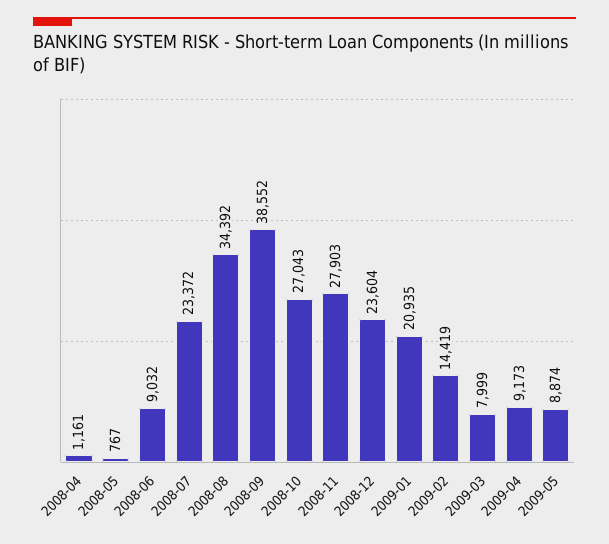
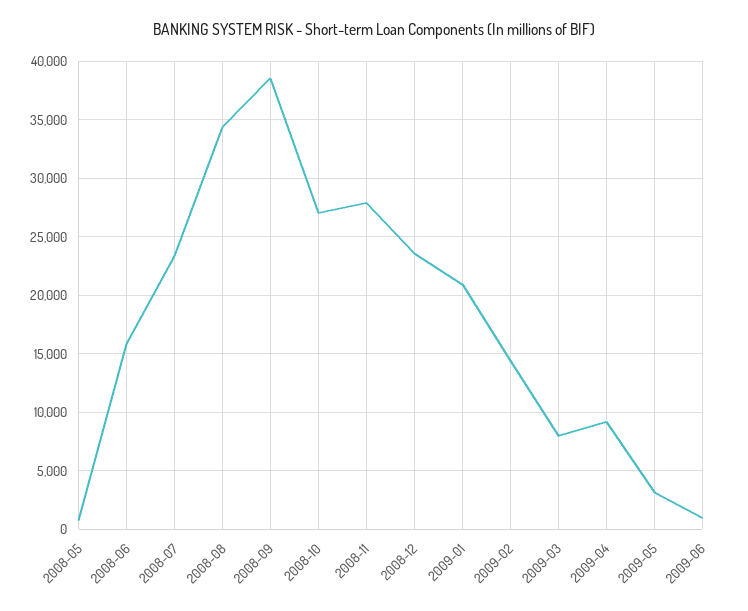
2008-04: 1161 -> none
2008-06: 9032 -> 16000
2009-05: 8874 -> 3000
2009-06: none -> 1000

